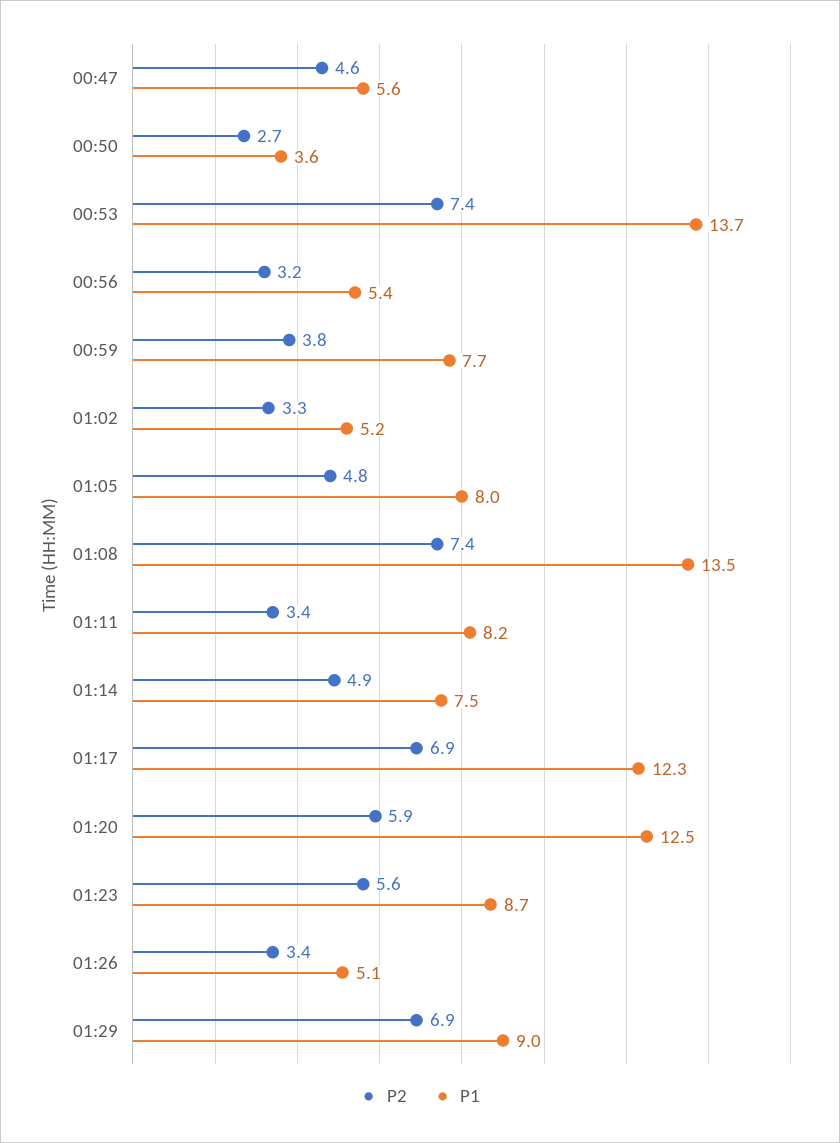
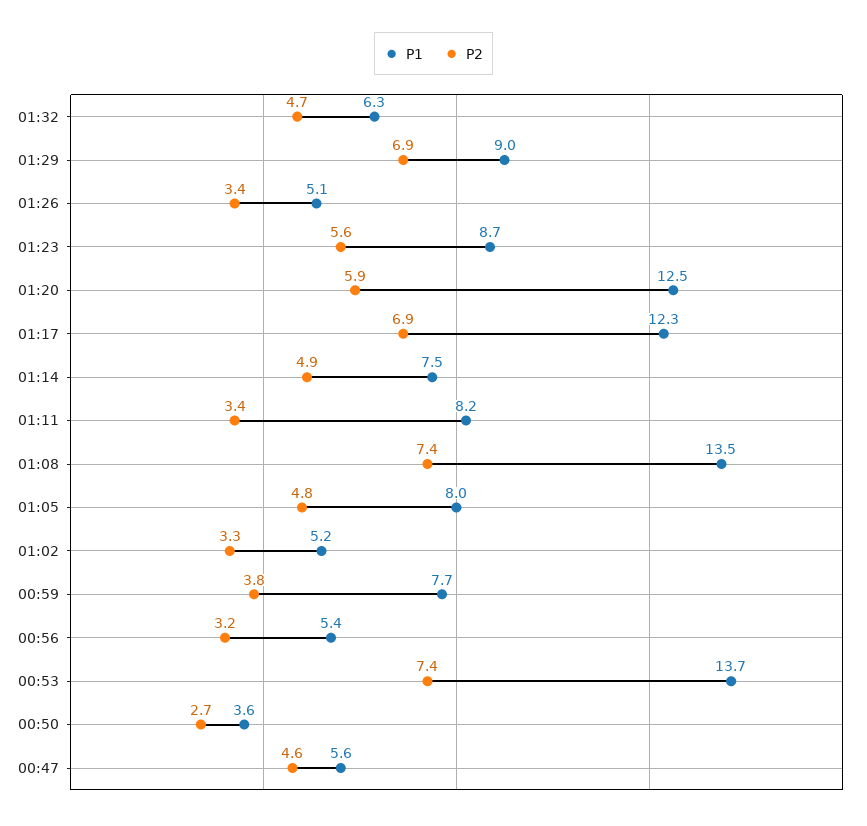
P1, 01:32: none -> 6.3
P2, 01:32: none -> 4.7

